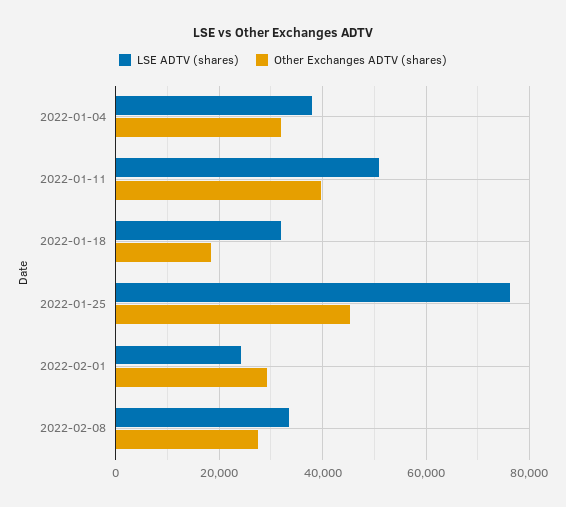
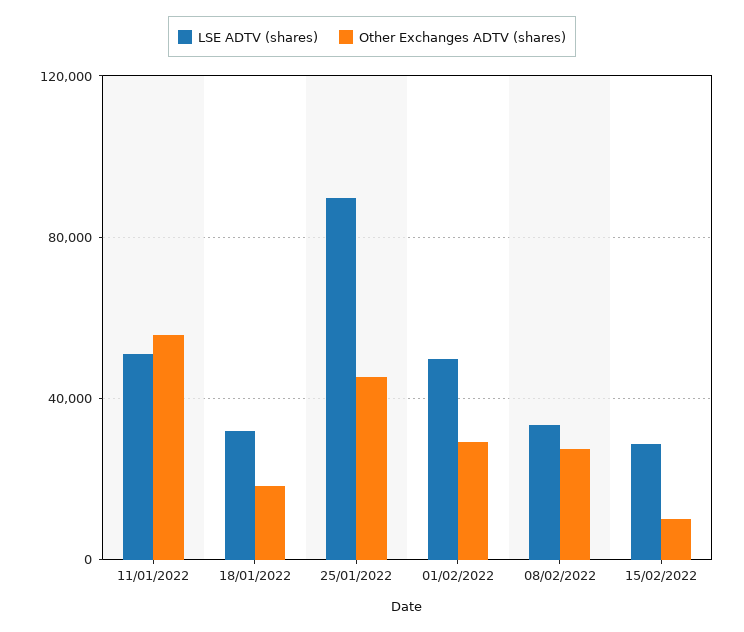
LSE ADTV (shares), 2022-01-04: 38000 -> none
Other Exchanges ADTV (shares), 2022-01-04: 32000 -> none
Other Exchanges ADTV (shares), 2022-01-11: 40000 -> 55000
LSE ADTV (shares), 2022-01-25: 76000 -> 90000
LSE ADTV (shares), 2022-02-01: 24000 -> 50000
LSE ADTV (shares), 15/02/2022: none -> 30000
Other Exchanges ADTV (shares), 15/02/2022: none -> 10000

